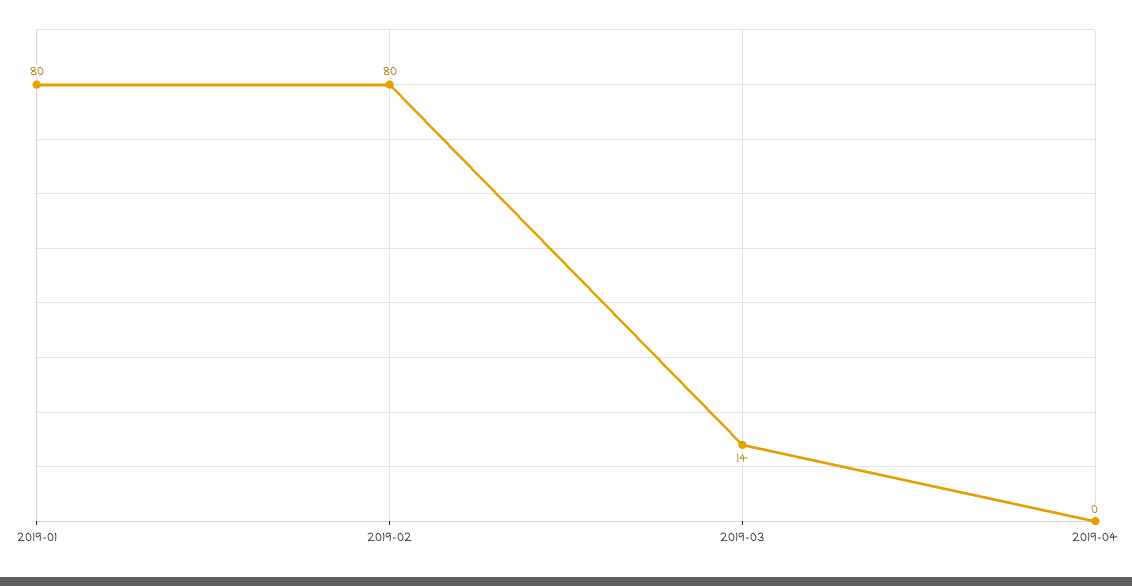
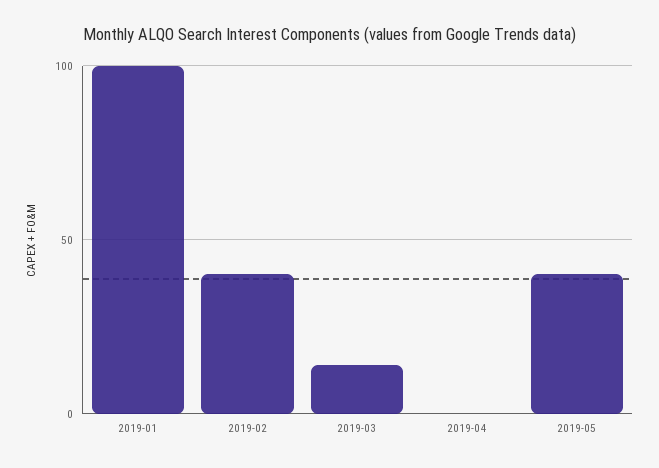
2019-01: 80 -> 100
2019-02: 80 -> 40
2019-05: none -> 40

